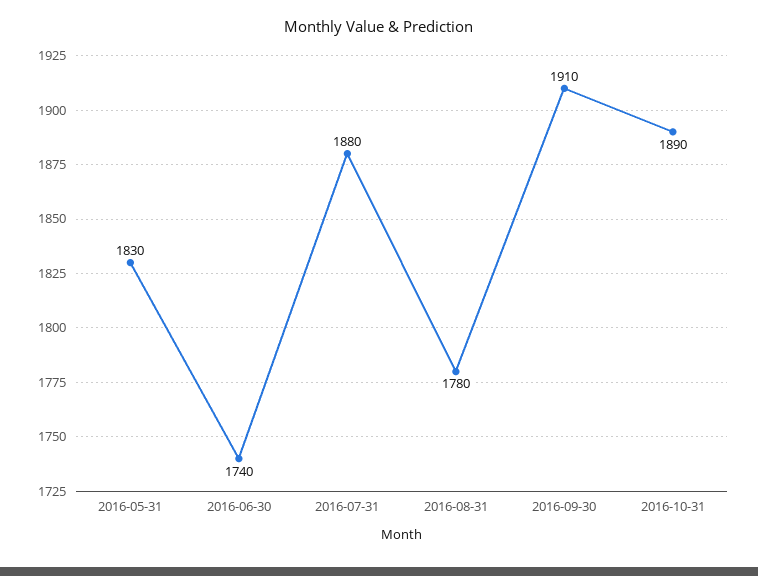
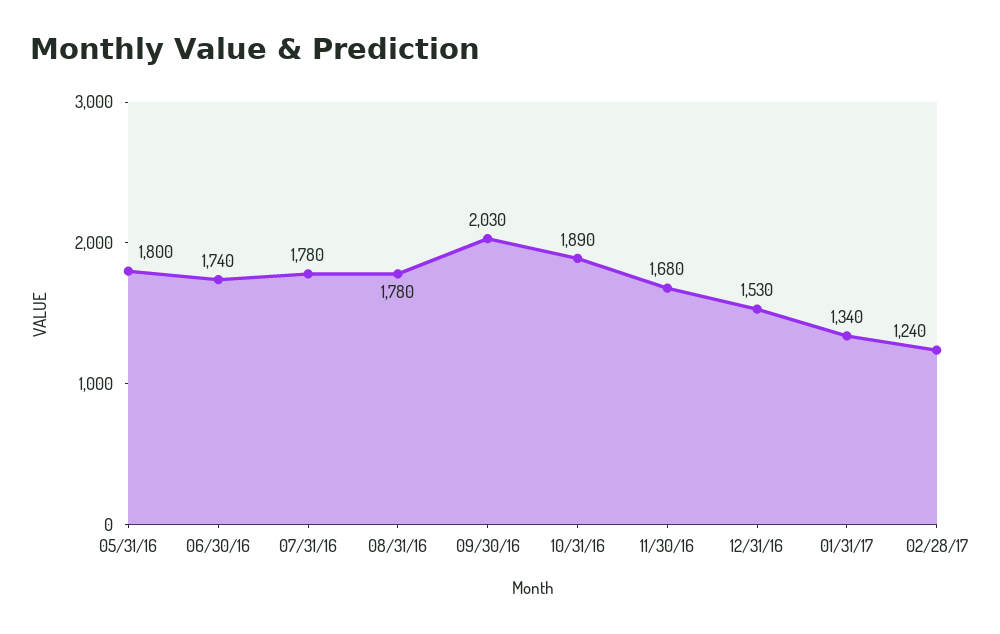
2016-05-31: 1830 -> 1800
2016-07-31: 1880 -> 1780
2016-09-30: 1910 -> 2030
11/30/16: none -> 1680
12/31/16: none -> 1530
01/31/17: none -> 1340
02/28/17: none -> 1240

